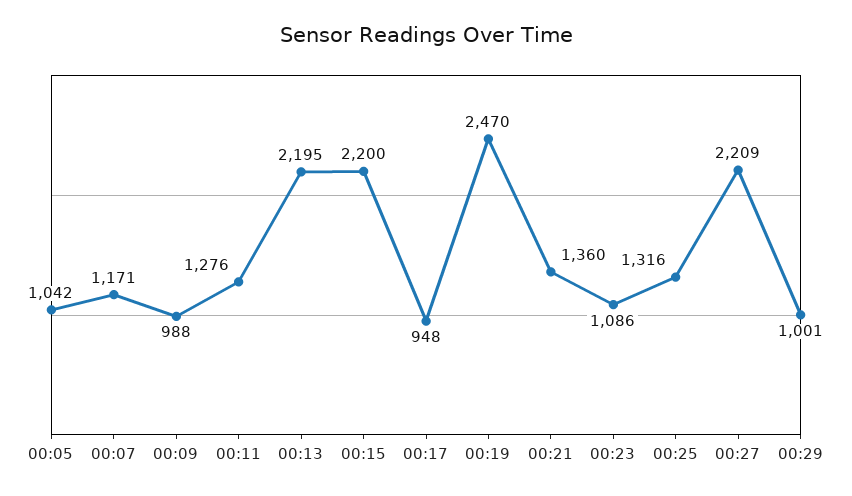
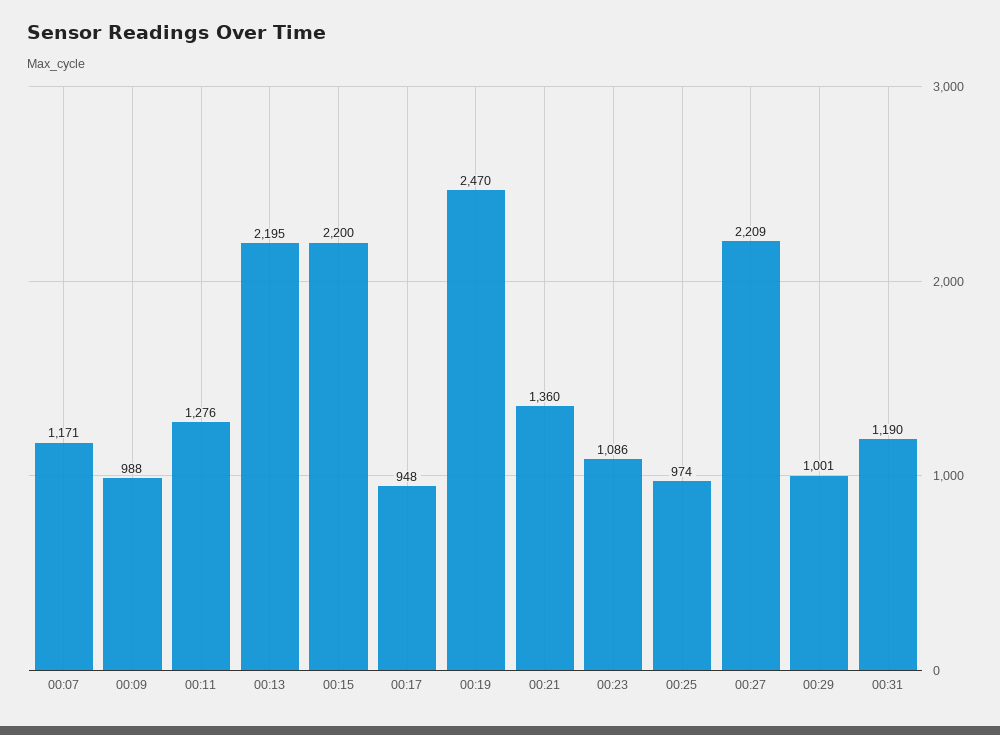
00:05: 1042 -> none
00:25: 1316 -> 974
00:31: none -> 1190

